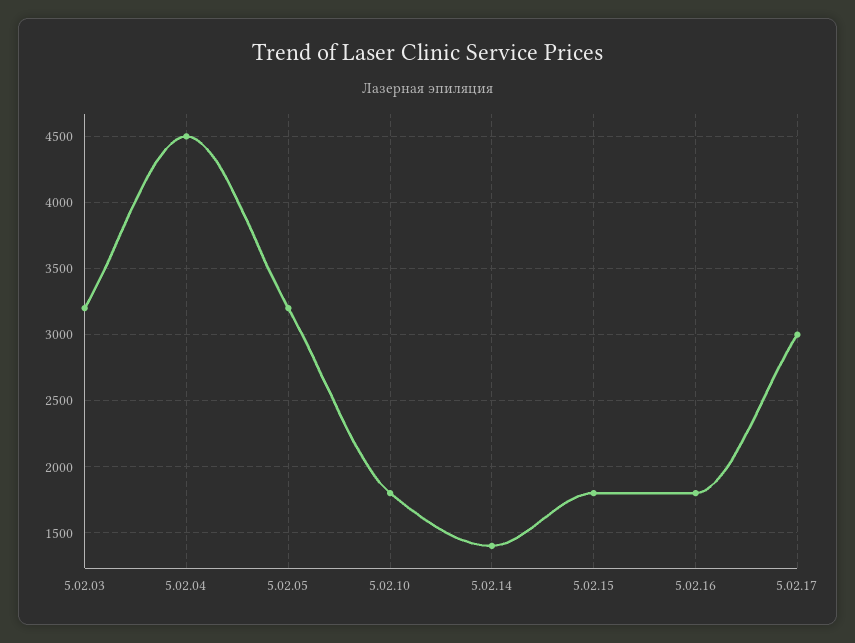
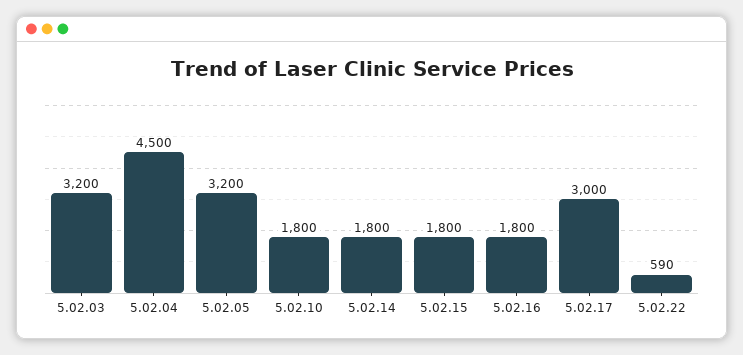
5.02.14: 1400 -> 1800
5.02.22: none -> 590

